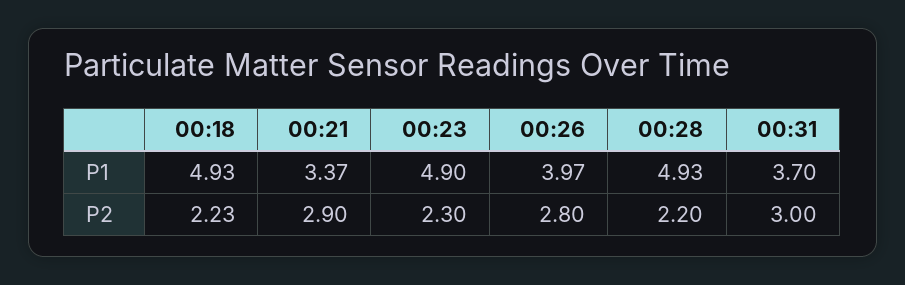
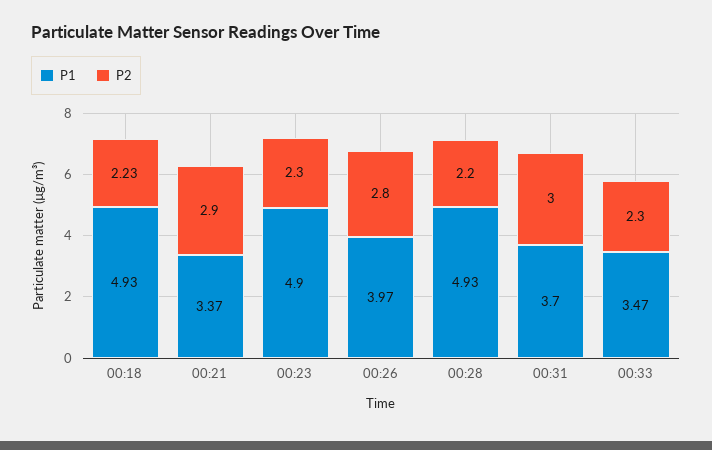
P1, 00:33: none -> 3.47
P2, 00:33: none -> 2.3

